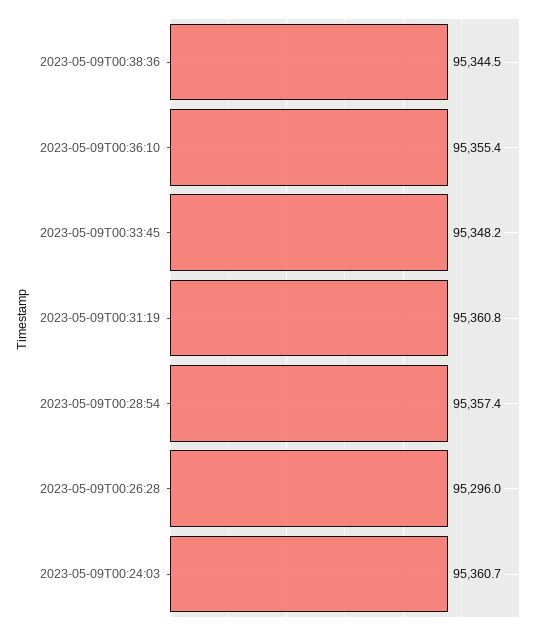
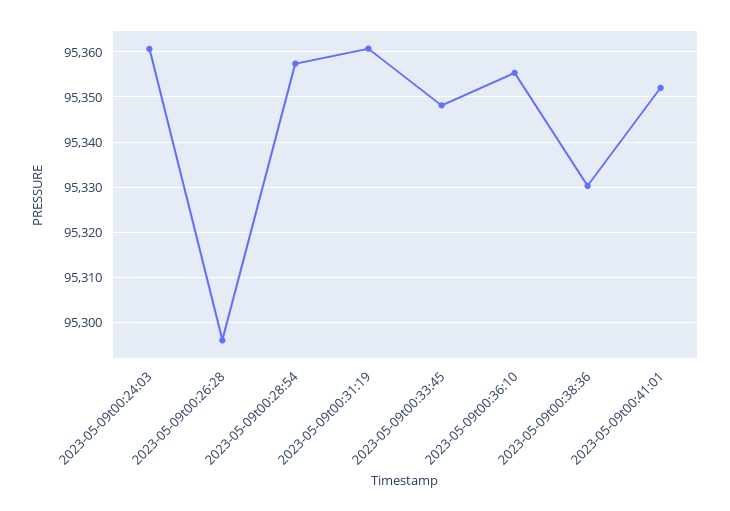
2023-05-09T00:38:36: 95344.5 -> 95330
2023-05-09t00:41:01: none -> 95352

